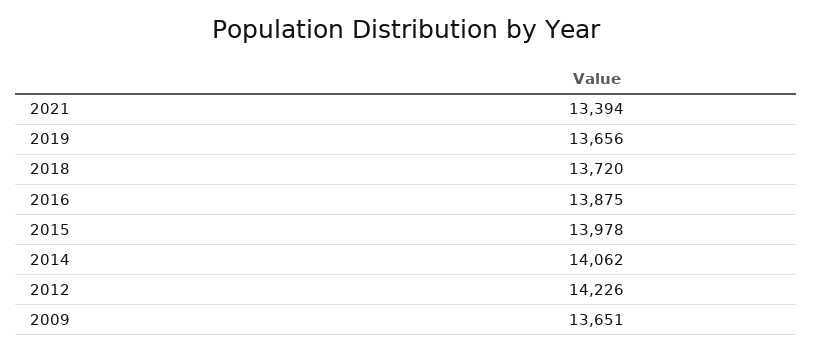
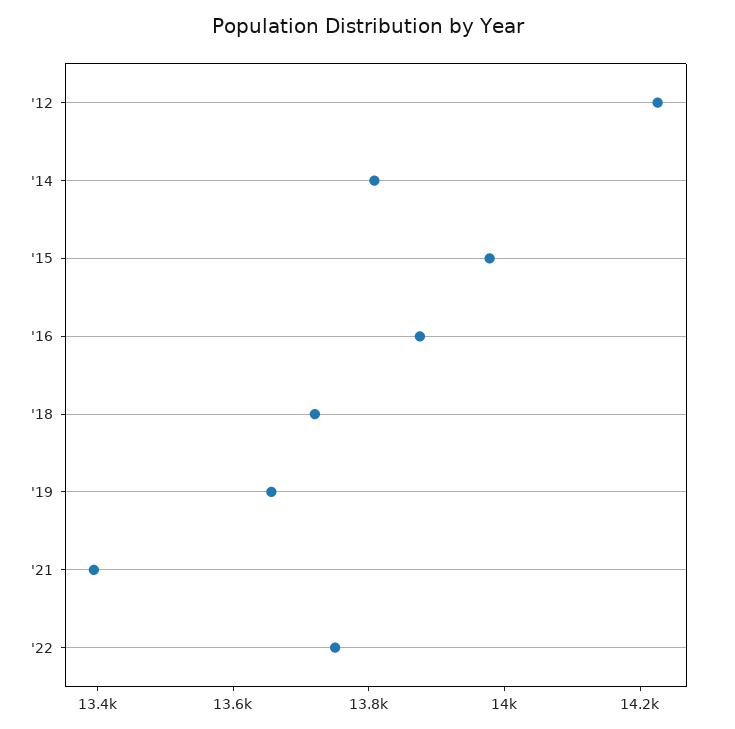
2014: 14062 -> 13800
2009: 13651 -> none
'22: none -> 13750

